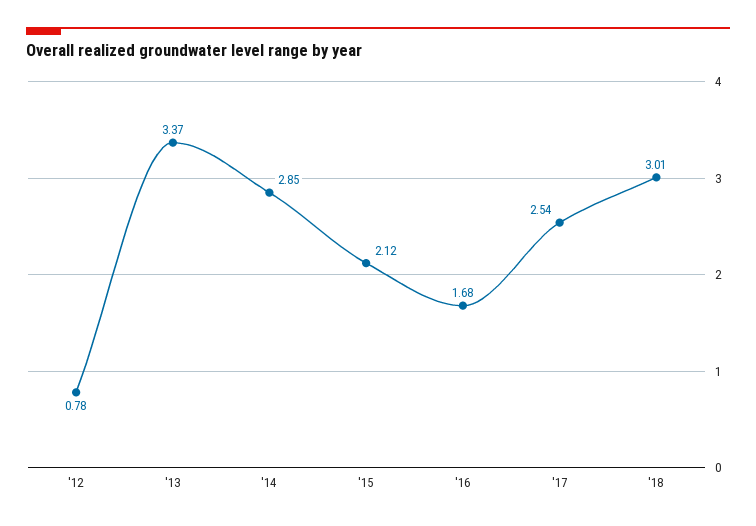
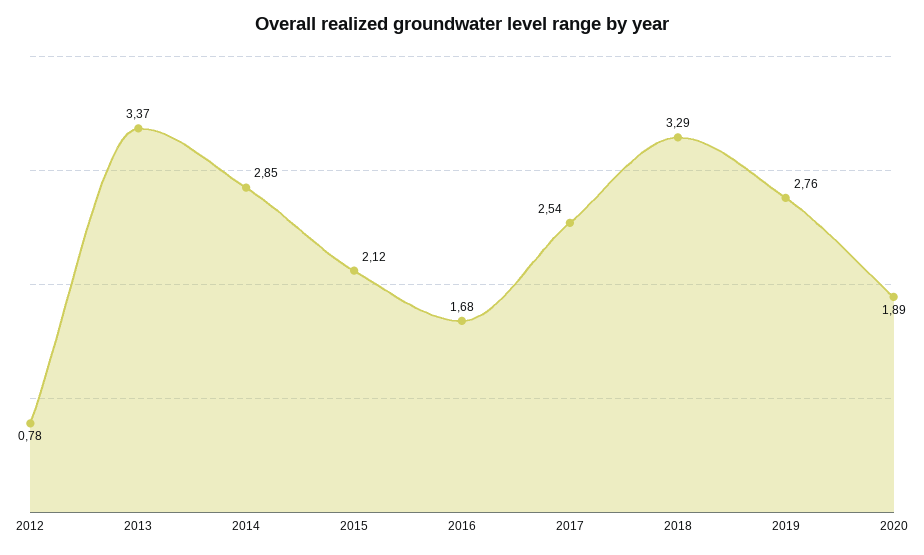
'18: 3.01 -> 3.29
2019: none -> 2.76
2020: none -> 1.89

